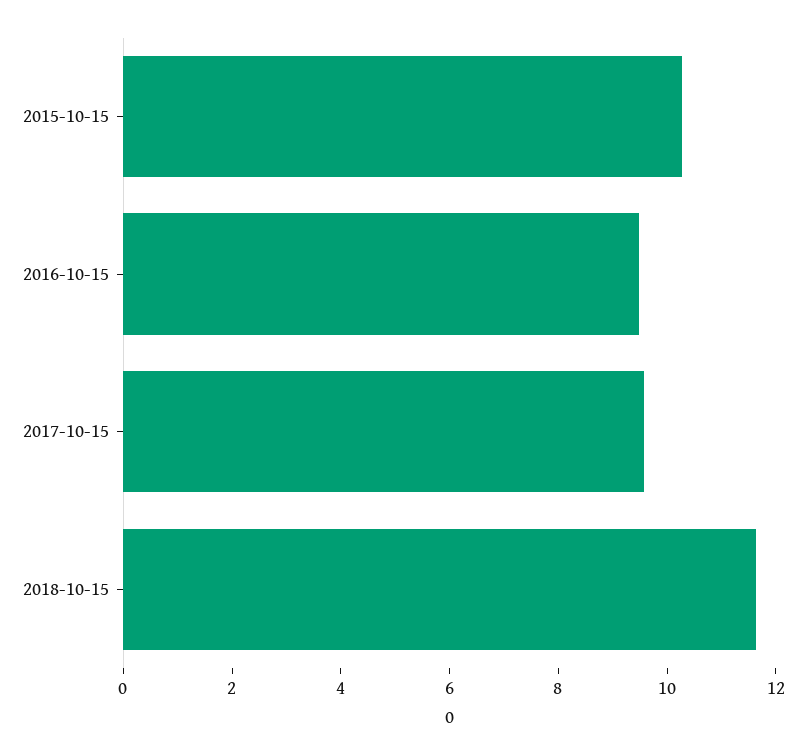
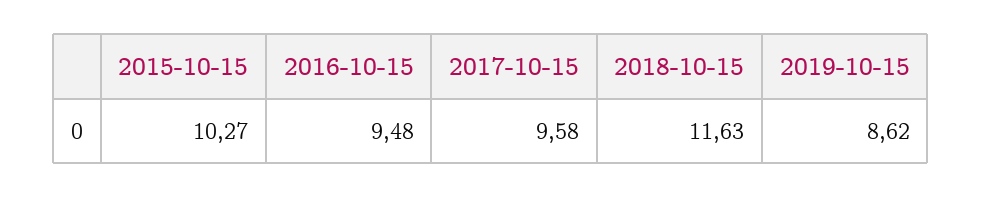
2019-10-15: none -> 8.62

